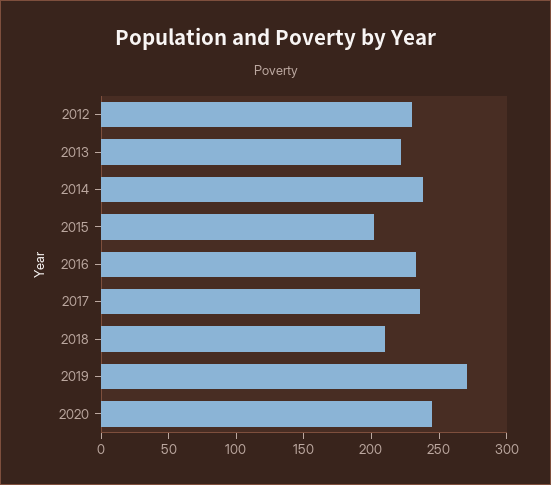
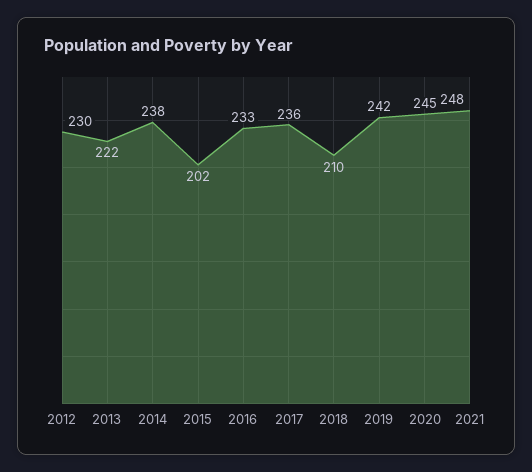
2019: 270 -> 242
2021: none -> 248

